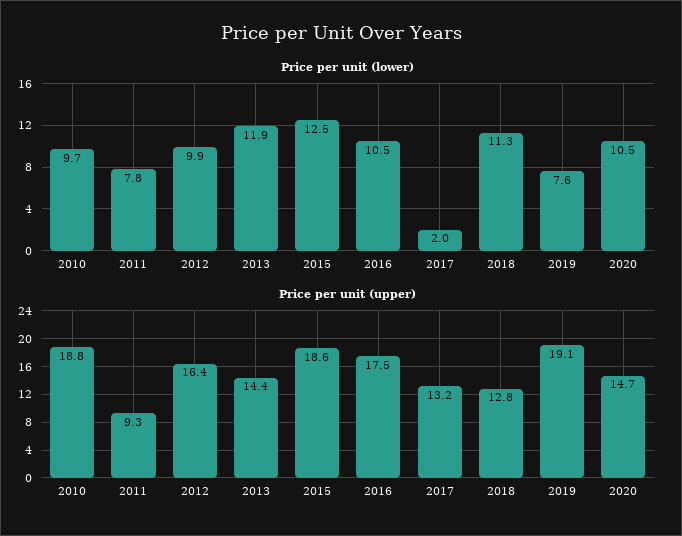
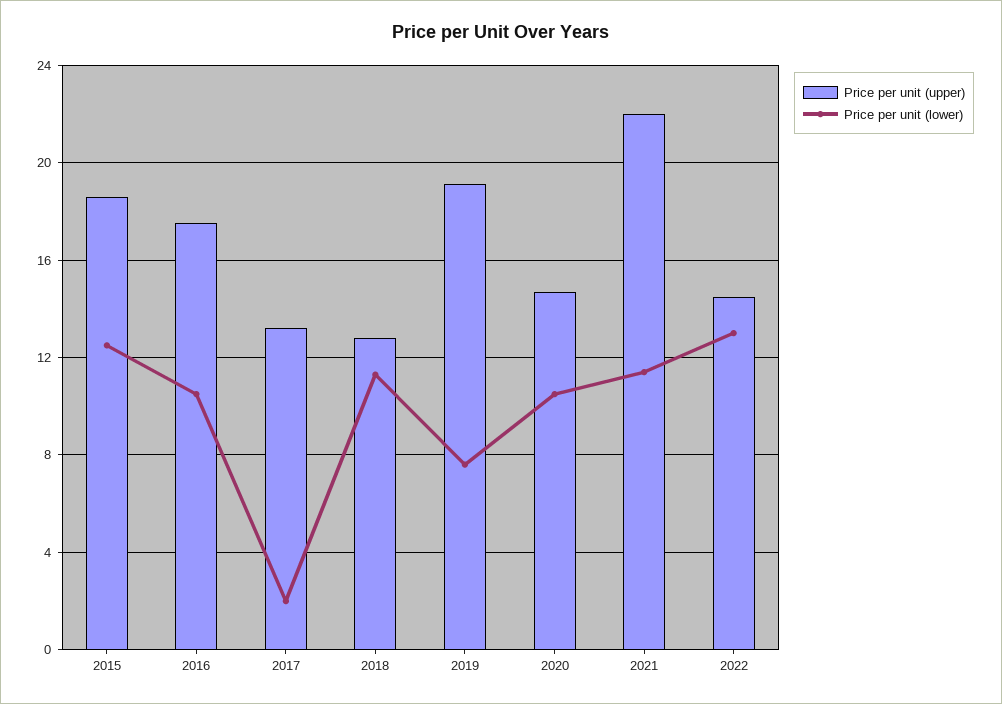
Price per unit (lower), 2010: 9.7 -> none
Price per unit (lower), 2011: 7.8 -> none
Price per unit (lower), 2012: 9.9 -> none
Price per unit (lower), 2013: 11.9 -> none
Price per unit (upper), 2010: 18.8 -> none
Price per unit (upper), 2011: 9.3 -> none
Price per unit (upper), 2012: 16.4 -> none
Price per unit (upper), 2013: 14.4 -> none
Price per unit (upper), 2021: none -> 22
Price per unit (lower), 2021: none -> 11.5
Price per unit (upper), 2022: none -> 14.5
Price per unit (lower), 2022: none -> 13

